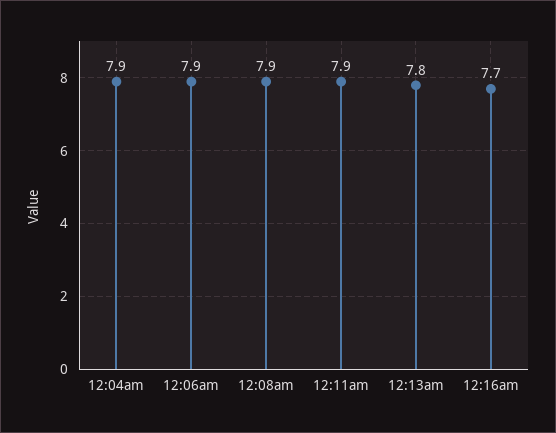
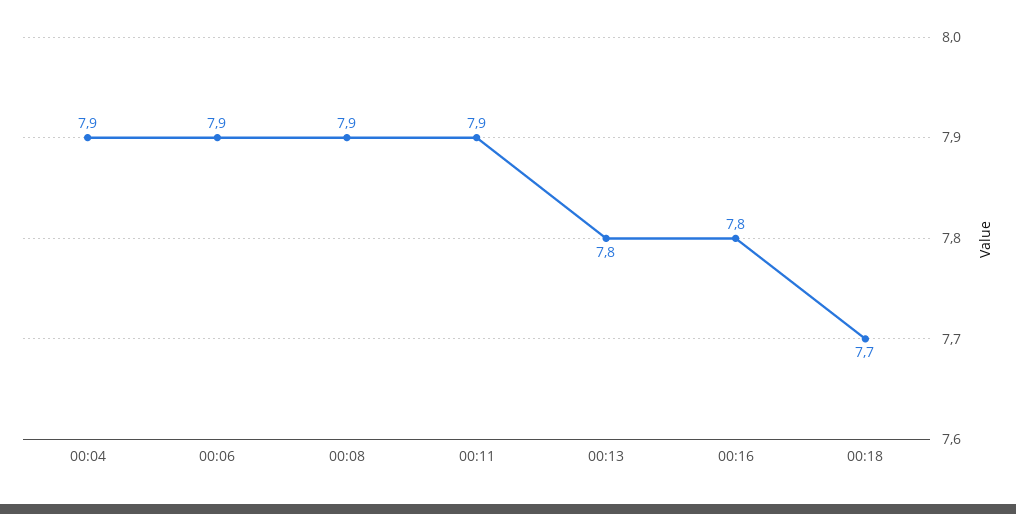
12:16am: 7.7 -> 7.8
00:18: none -> 7.7

